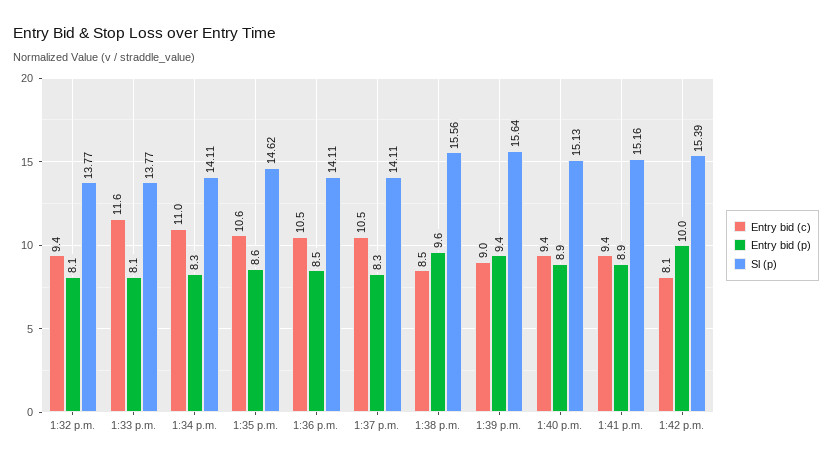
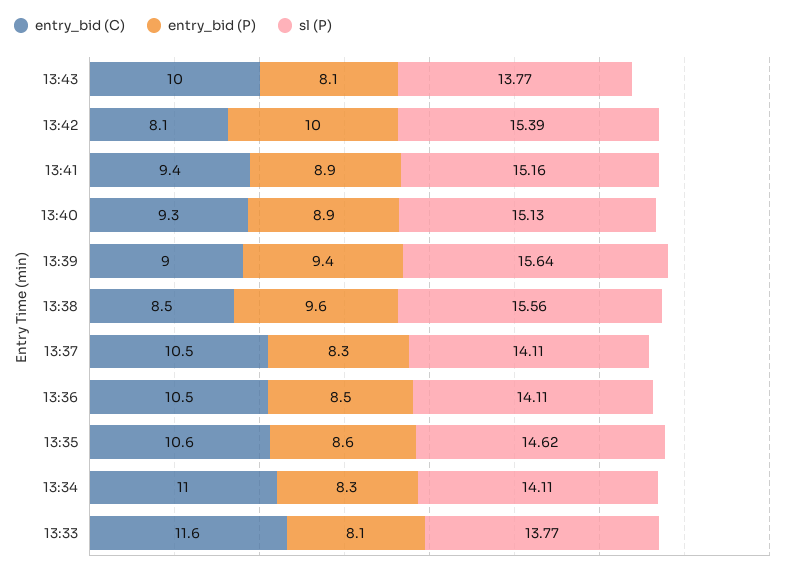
Entry bid (c), 1:32 p.m.: 9.4 -> none
Entry bid (p), 1:32 p.m.: 8.1 -> none
Sl (p), 1:32 p.m.: 13.77 -> none
Entry bid (c), 1:40 p.m.: 9.4 -> 9.3
Entry bid (c), 13:43: none -> 10
Entry bid (p), 13:43: none -> 8.1
Sl (p), 13:43: none -> 13.77

